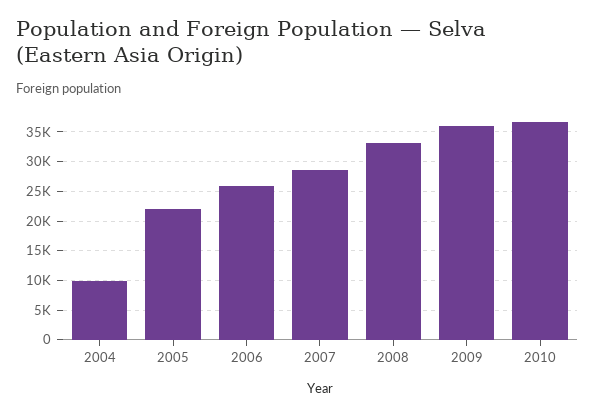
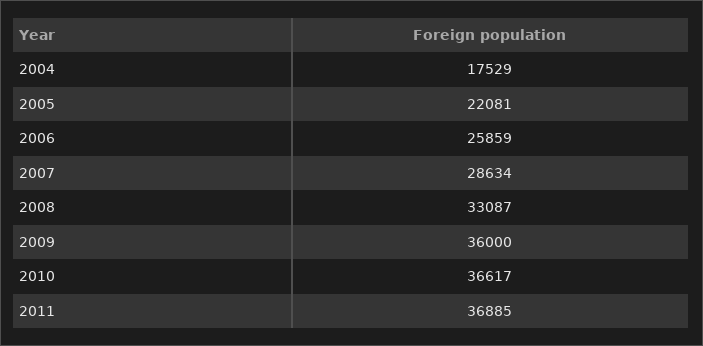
2004: 10000 -> 17529
2011: none -> 36885

